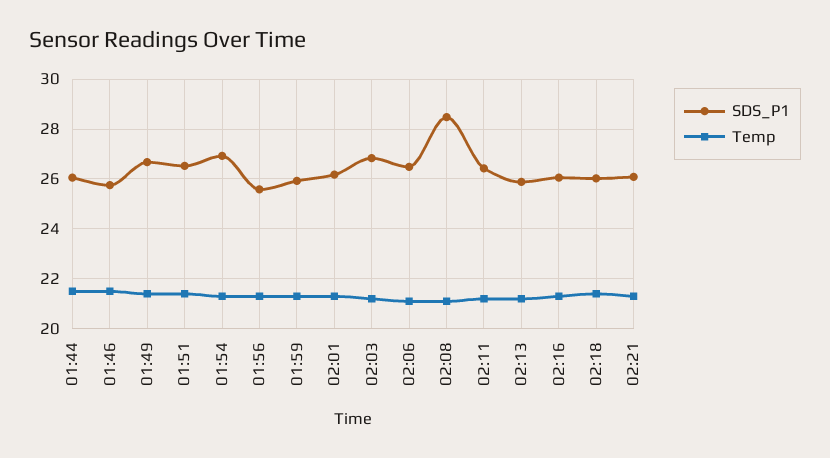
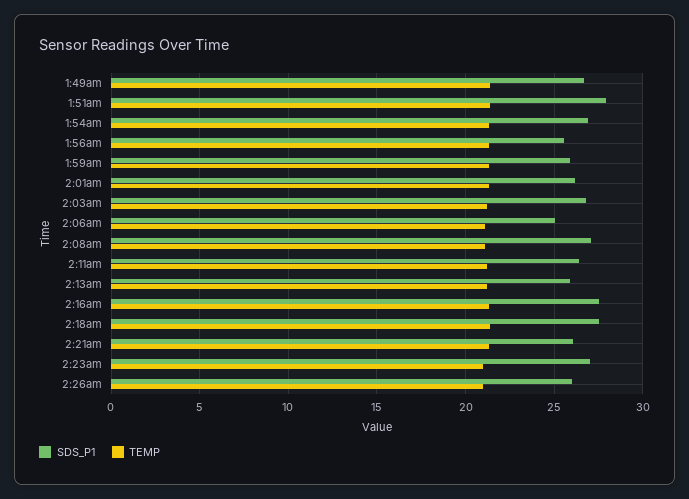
SDS_P1, 01:44: 26 -> none
Temp, 01:44: 21.5 -> none
SDS_P1, 01:46: 25.75 -> none
Temp, 01:46: 21.5 -> none
SDS_P1, 01:51: 26.5 -> 28
SDS_P1, 02:06: 26.5 -> 25
SDS_P1, 02:08: 28.5 -> 27
SDS_P1, 02:16: 26 -> 27.5
SDS_P1, 02:18: 26 -> 27.5
SDS_P1, 2:23am: none -> 27
Temp, 2:23am: none -> 21
SDS_P1, 2:26am: none -> 26
Temp, 2:26am: none -> 21

